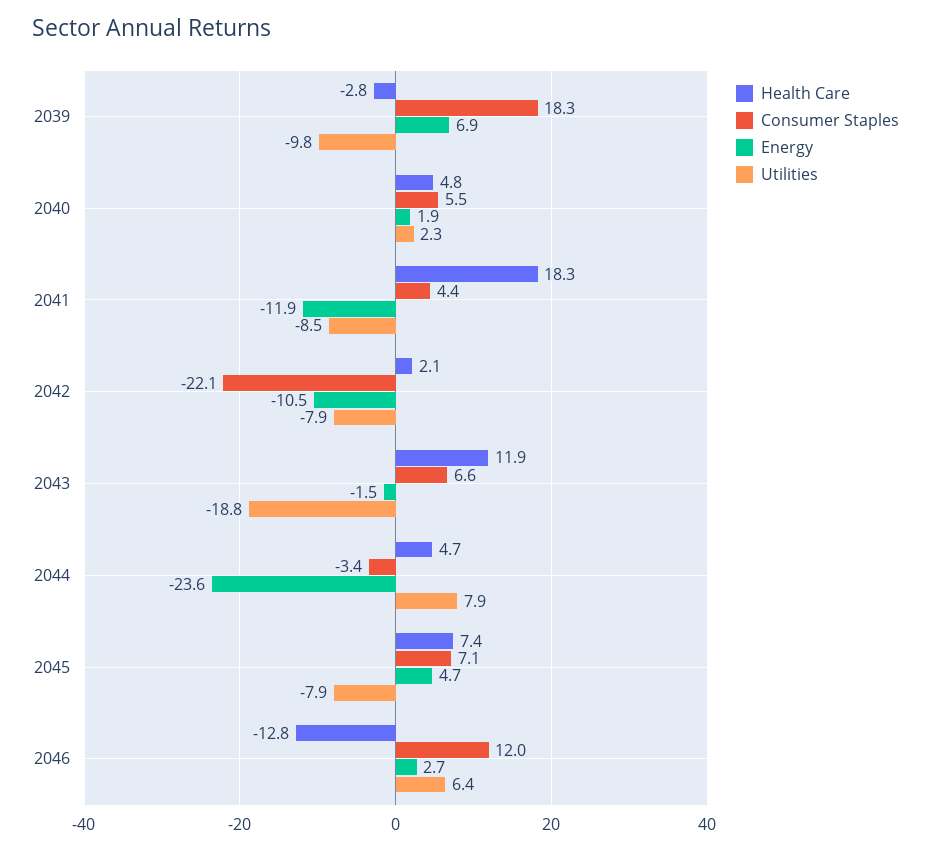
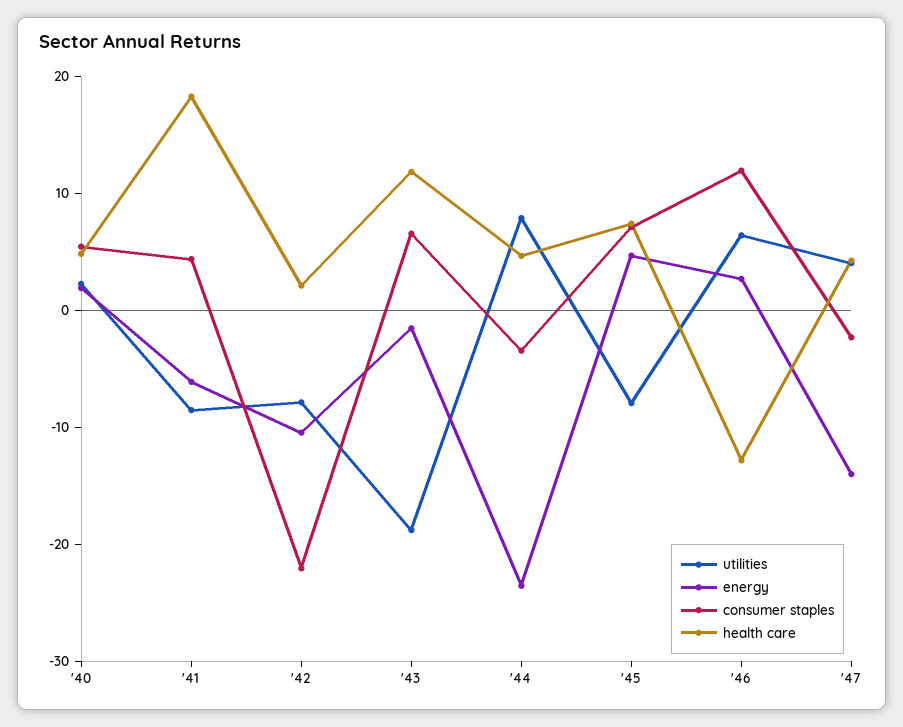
Health Care, 2039: -2.8 -> none
Consumer Staples, 2039: 18.3 -> none
Energy, 2039: 6.9 -> none
Utilities, 2039: -9.8 -> none
Energy, 2041: -11.9 -> -6
Utilities, '47: none -> 4
Energy, '47: none -> -14
Consumer Staples, '47: none -> -2
Health Care, '47: none -> 4

